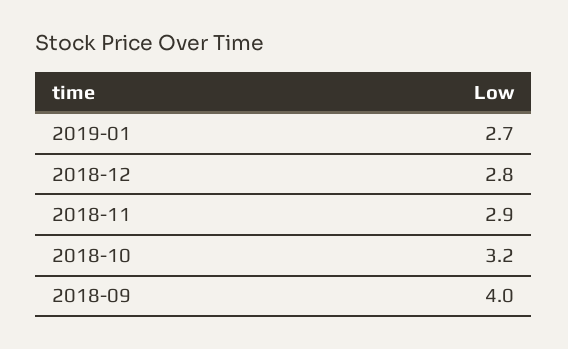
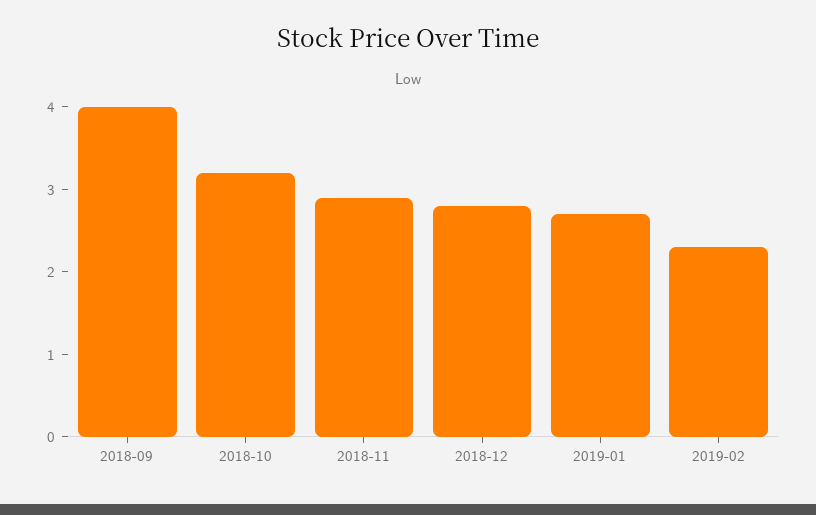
2019-02: none -> 2.3

